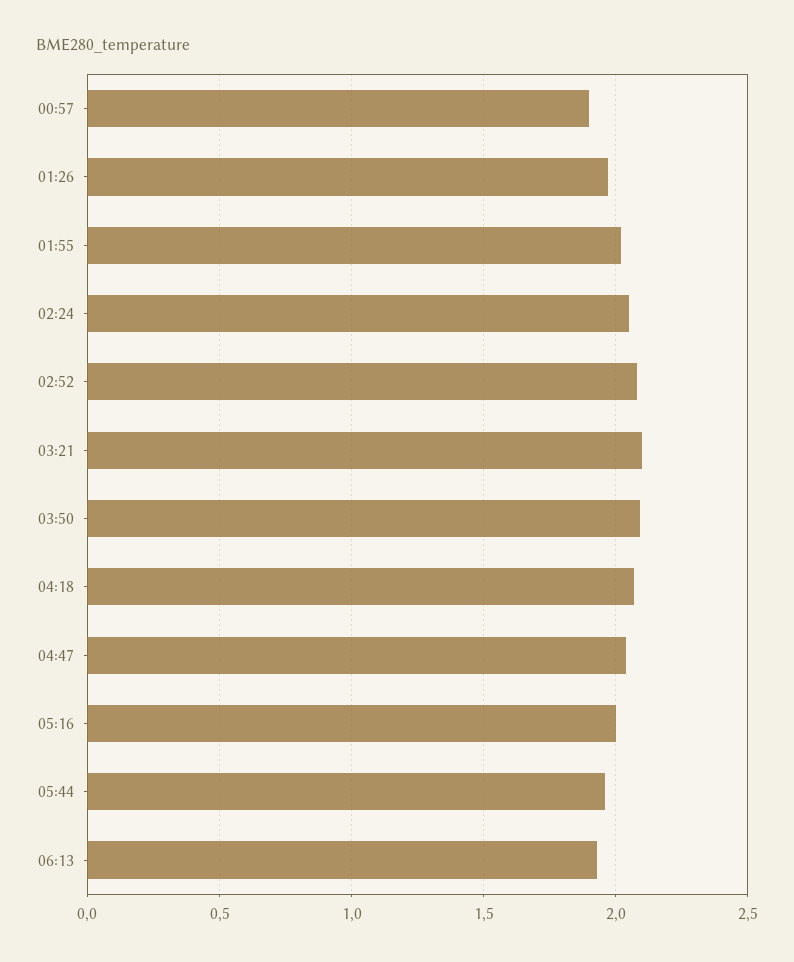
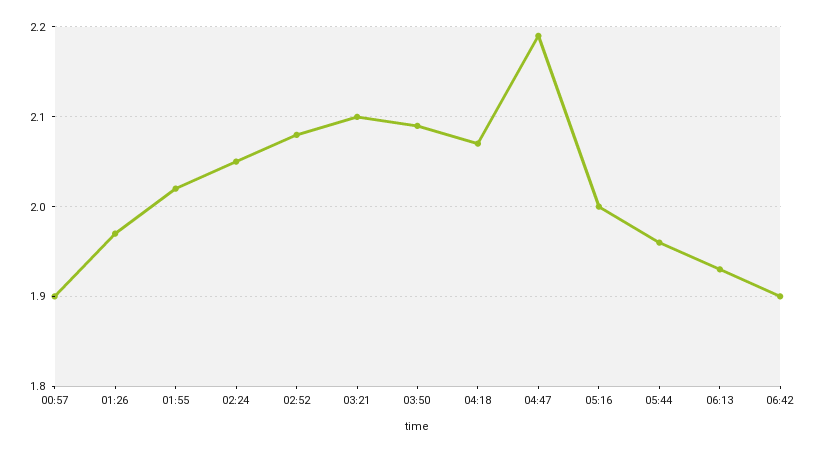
04:47: 2.05 -> 2.19
06:42: none -> 1.9

